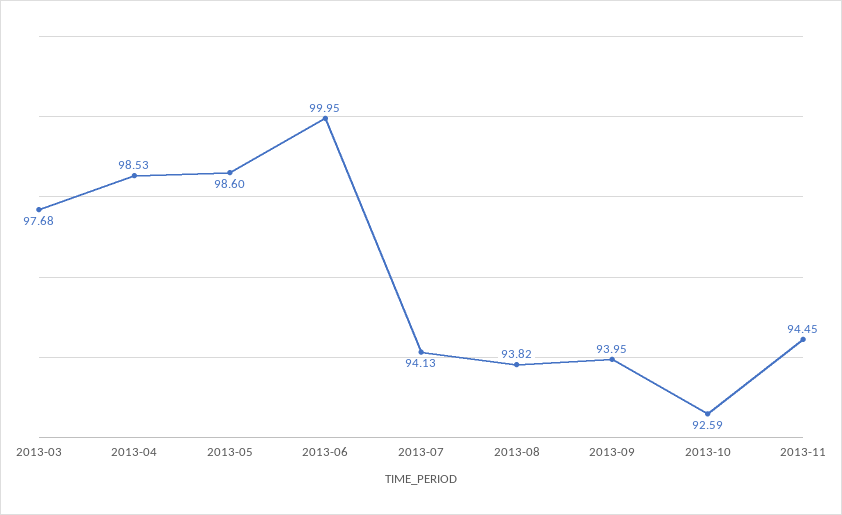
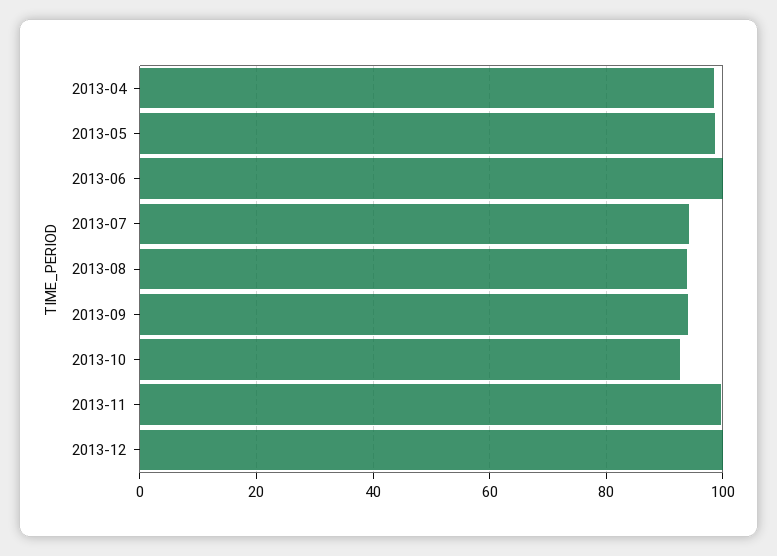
2013-03: 97.68 -> none
2013-11: 94.45 -> 100
2013-12: none -> 100

